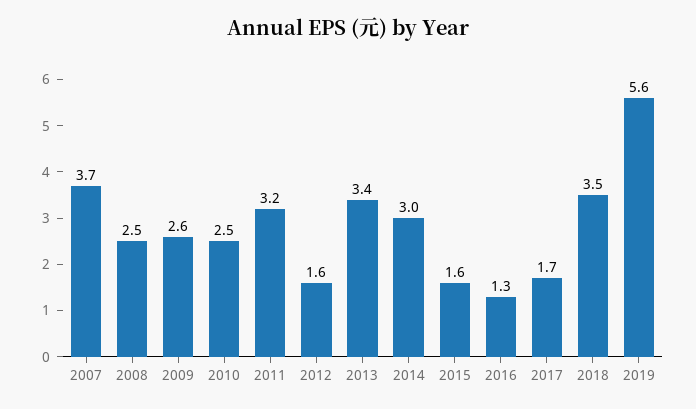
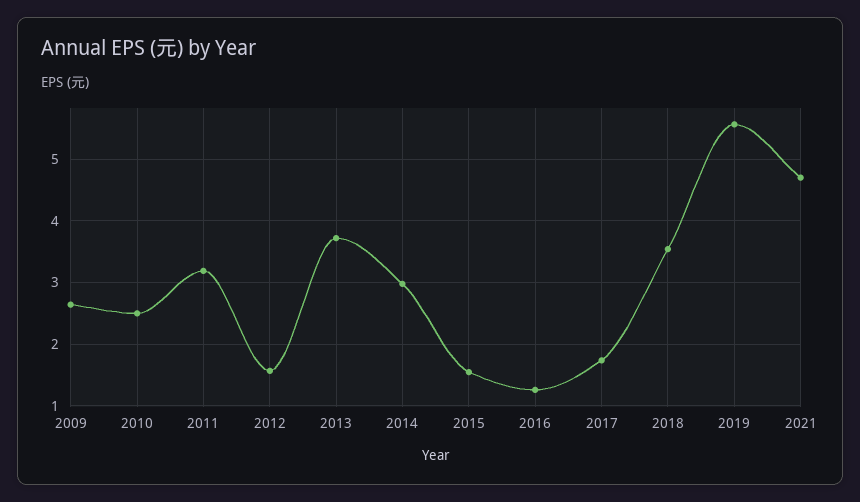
2007: 3.7 -> none
2008: 2.5 -> none
2013: 3.4 -> 3.7
2021: none -> 4.7

